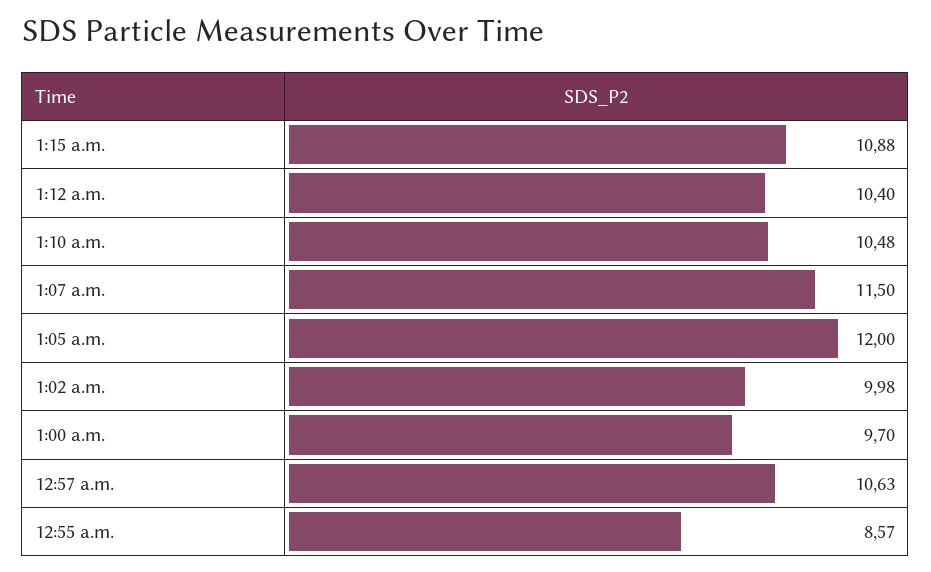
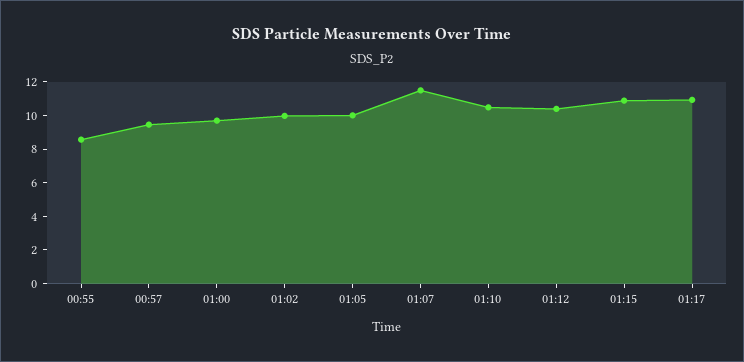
1:05 a.m.: 12 -> 10
12:57 a.m.: 10.63 -> 9.5
01:17: none -> 11

